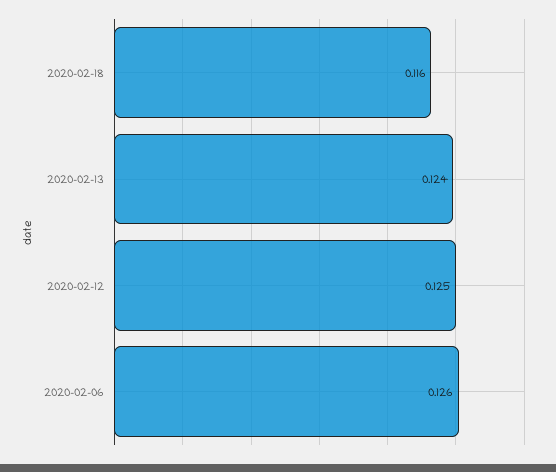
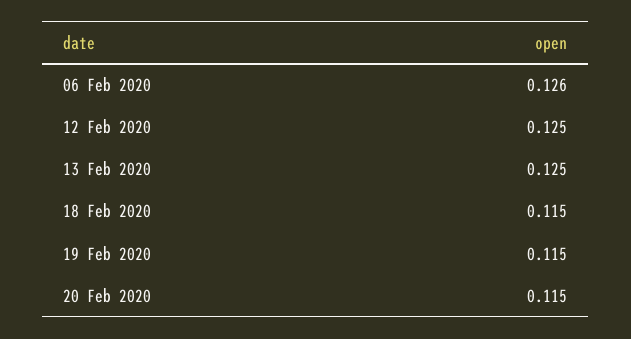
2020-02-18: 0.116 -> 0.115
2020-02-13: 0.124 -> 0.125
19 Feb 2020: none -> 0.115
20 Feb 2020: none -> 0.115

